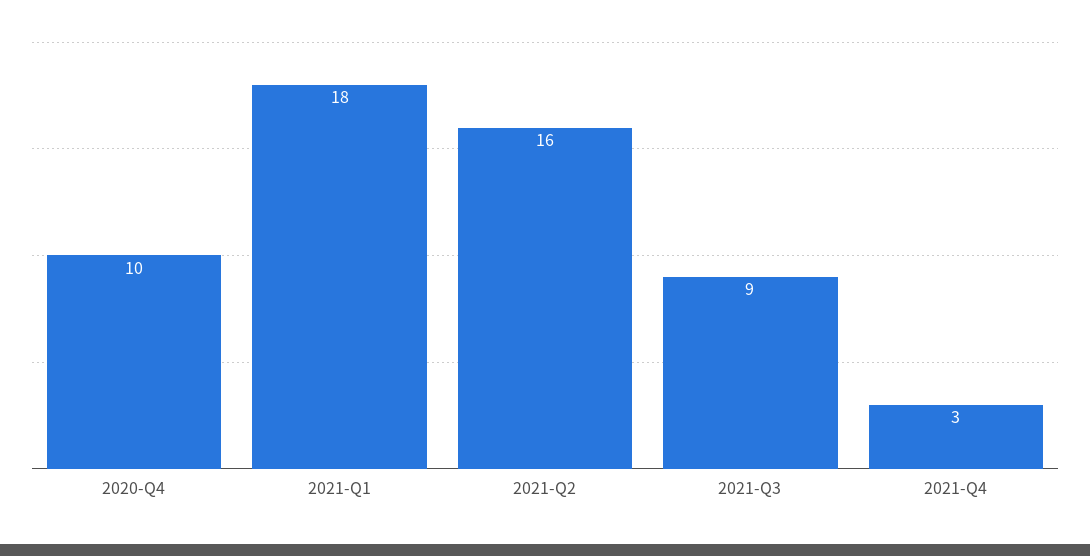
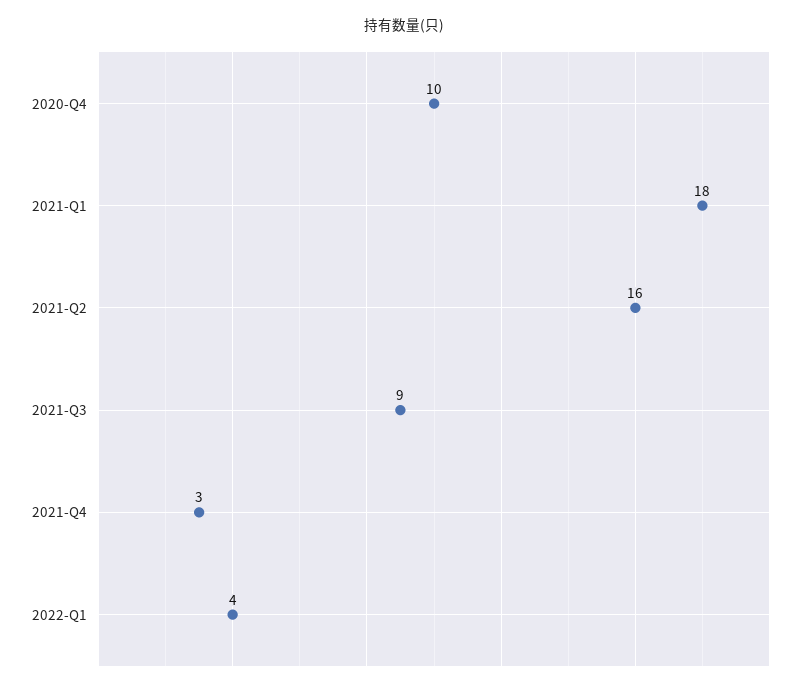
2022-Q1: none -> 4

